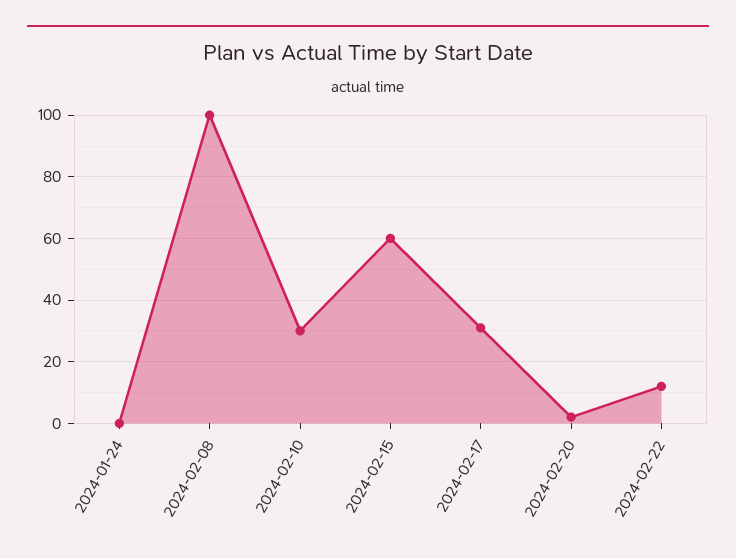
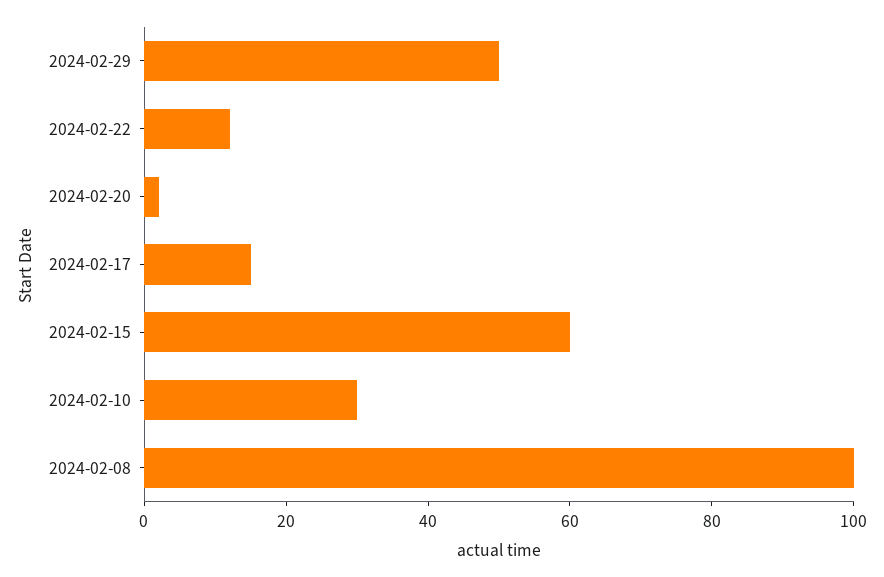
2024-01-24: 0 -> none
2024-02-17: 30 -> 15
2024-02-29: none -> 50

